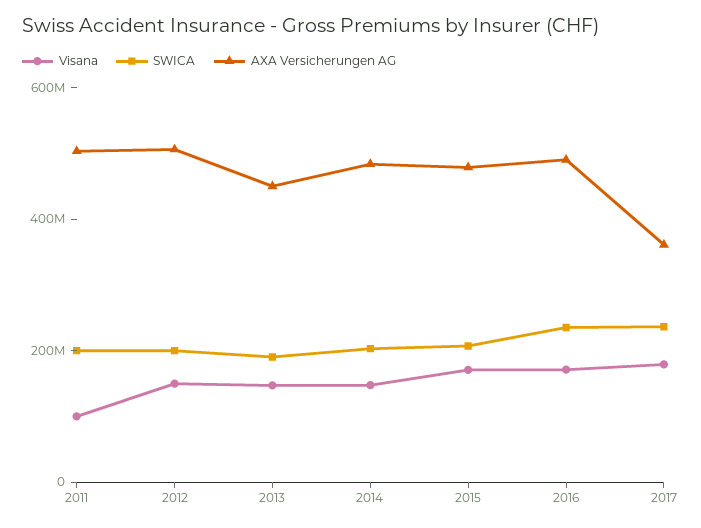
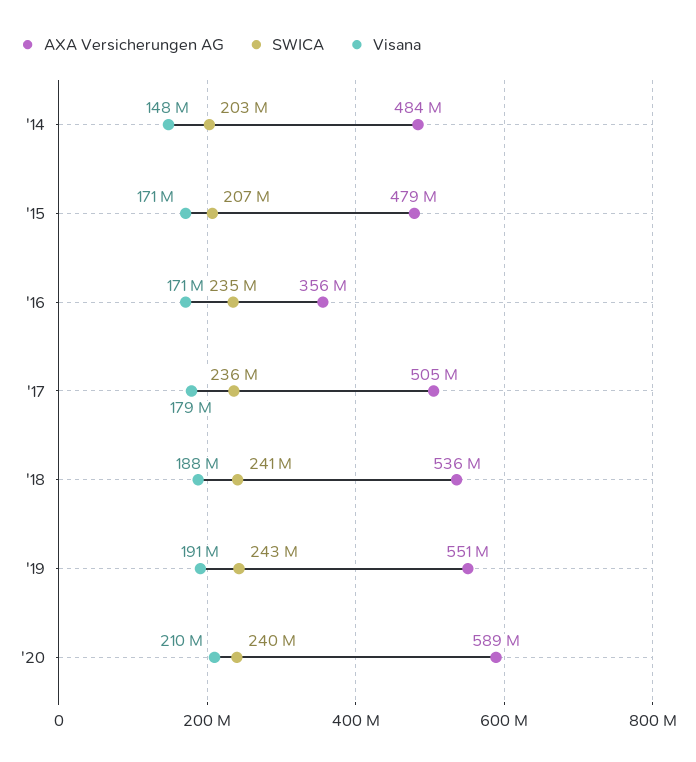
Visana, 2011: 100000000 -> none
SWICA, 2011: 200000000 -> none
AXA Versicherungen AG, 2011: 500000000 -> none
Visana, 2012: 150000000 -> none
SWICA, 2012: 200000000 -> none
AXA Versicherungen AG, 2012: 500000000 -> none
Visana, 2013: 150000000 -> none
SWICA, 2013: 200000000 -> none
AXA Versicherungen AG, 2013: 450000000 -> none
AXA Versicherungen AG, 2016: 500000000 -> 356000000
AXA Versicherungen AG, 2017: 350000000 -> 505000000
AXA Versicherungen AG, '18: none -> 536000000
SWICA, '18: none -> 241000000
Visana, '18: none -> 188000000
AXA Versicherungen AG, '19: none -> 551000000
SWICA, '19: none -> 243000000
Visana, '19: none -> 191000000
AXA Versicherungen AG, '20: none -> 589000000
SWICA, '20: none -> 240000000
Visana, '20: none -> 210000000

